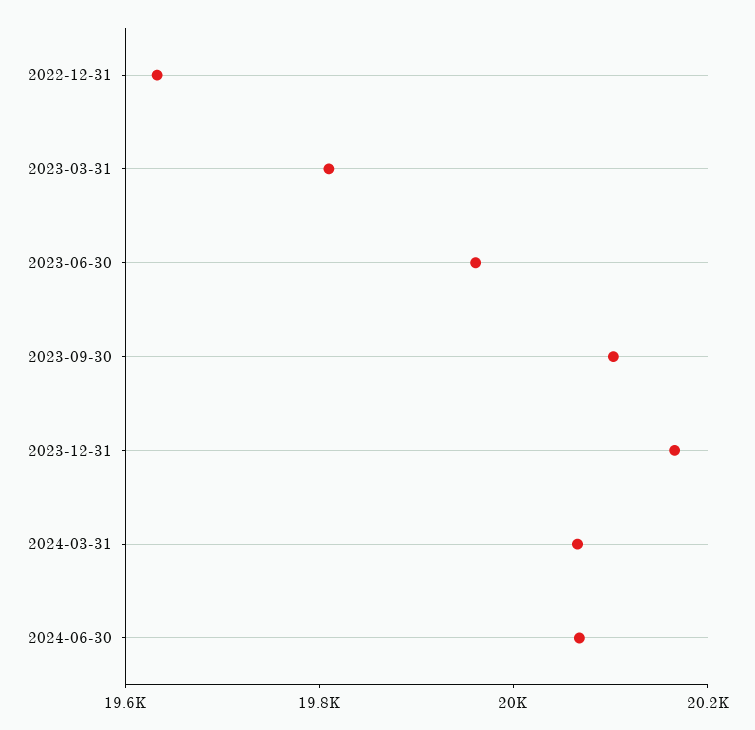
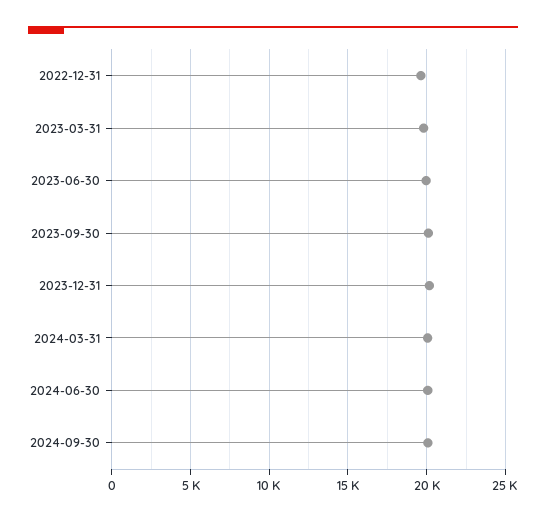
2024-09-30: none -> 20000

